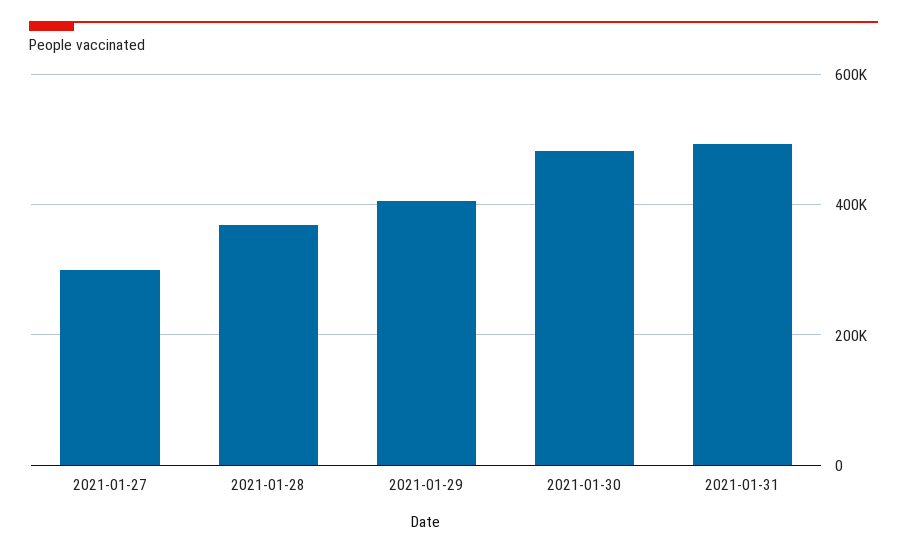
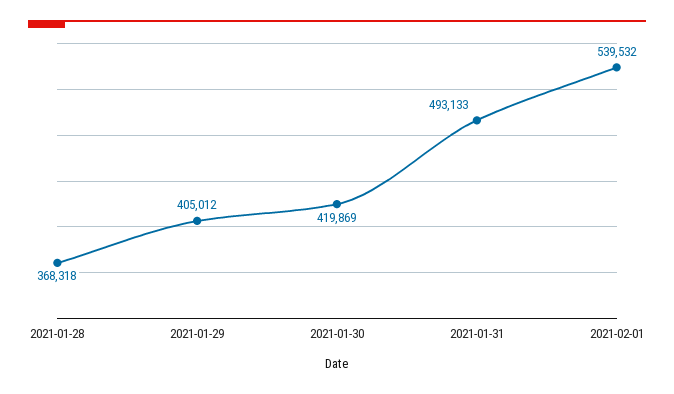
2021-01-27: 300000 -> none
2021-01-30: 480000 -> 419869
2021-02-01: none -> 539532

